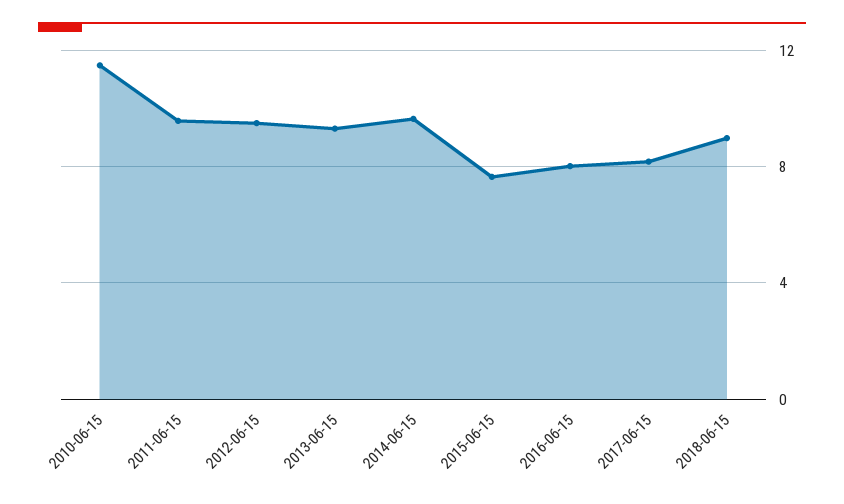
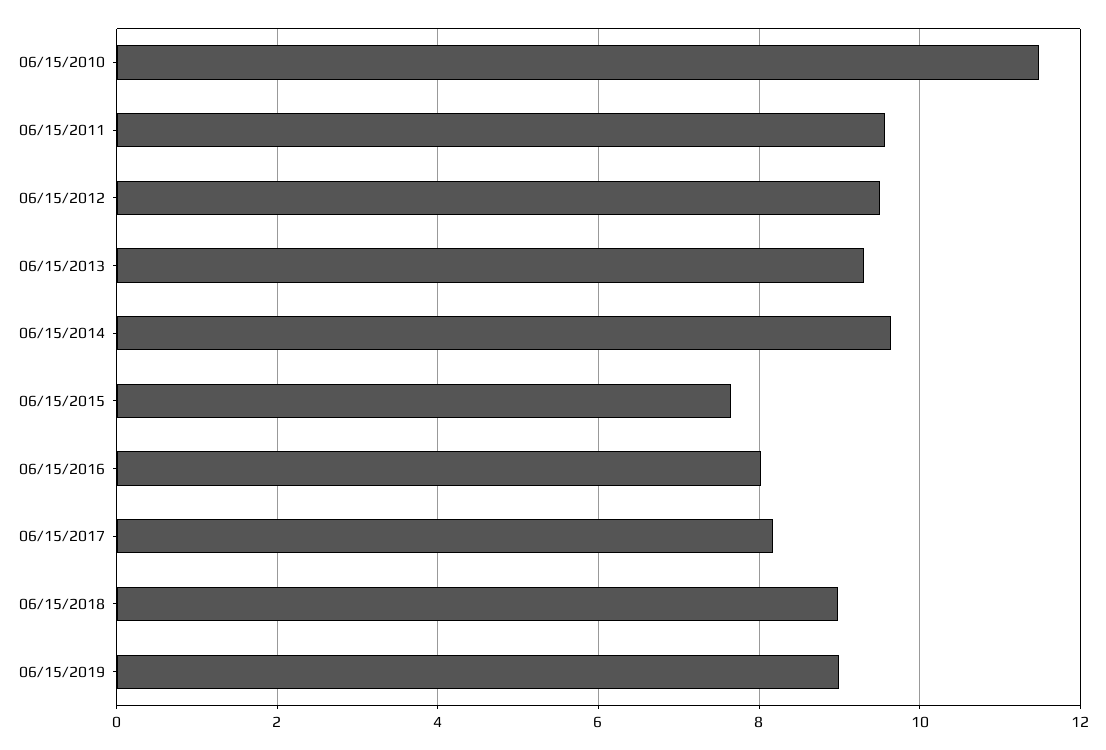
06/15/2019: none -> 9

